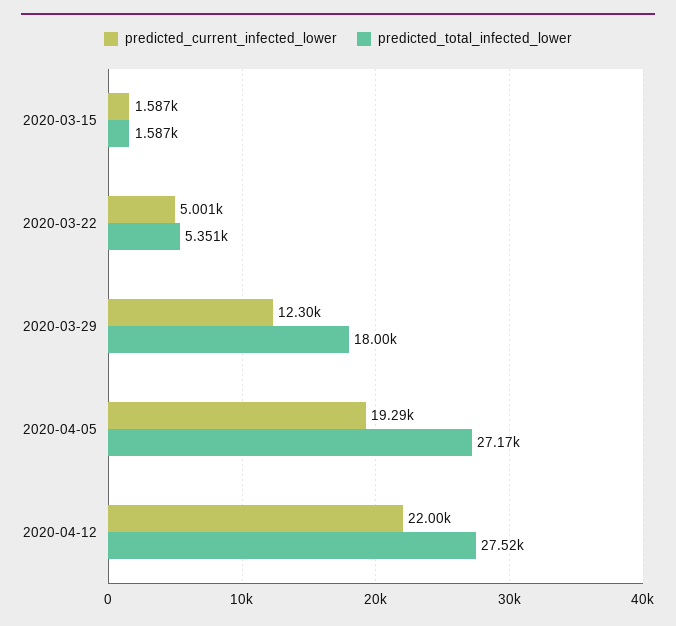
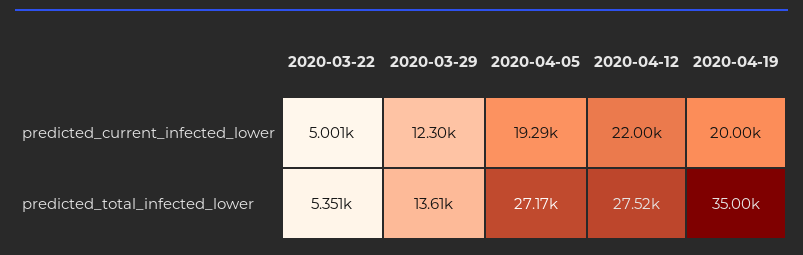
predicted_current_infected_lower, 2020-03-15: 1587 -> none
predicted_total_infected_lower, 2020-03-15: 1587 -> none
predicted_total_infected_lower, 2020-03-29: 18000 -> 13610
predicted_current_infected_lower, 2020-04-19: none -> 20000
predicted_total_infected_lower, 2020-04-19: none -> 35000

